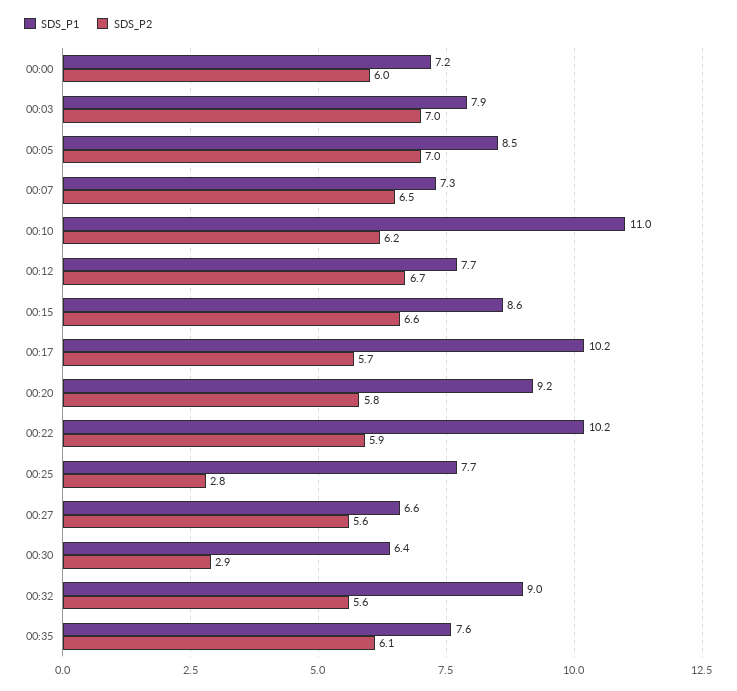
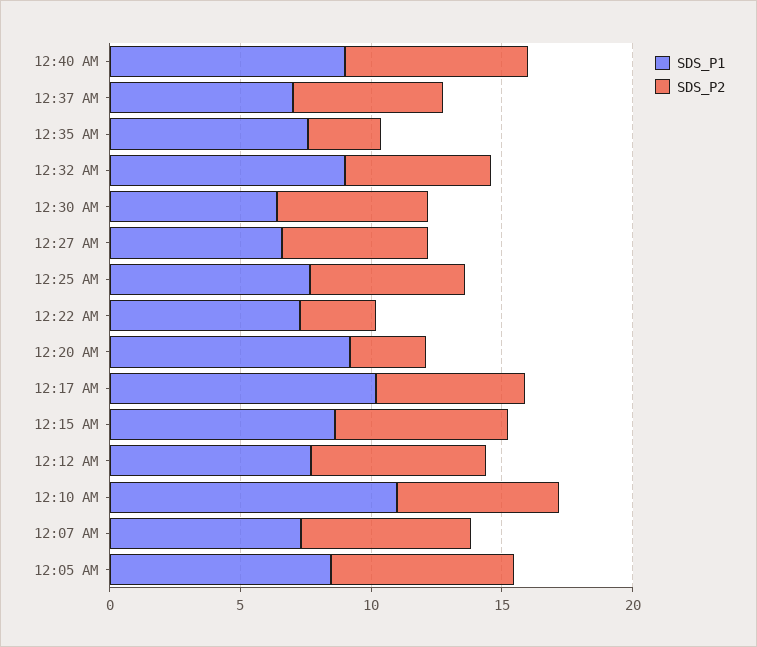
SDS_P1, 00:00: 7.2 -> none
SDS_P2, 00:00: 6 -> none
SDS_P1, 00:03: 7.9 -> none
SDS_P2, 00:03: 7 -> none
SDS_P2, 00:20: 5.8 -> 3
SDS_P1, 00:22: 10.2 -> 7
SDS_P2, 00:22: 5.9 -> 3
SDS_P2, 00:25: 2.8 -> 6
SDS_P2, 00:30: 2.9 -> 6
SDS_P2, 00:35: 6.1 -> 3
SDS_P1, 12:40 AM: none -> 9
SDS_P2, 12:40 AM: none -> 7
SDS_P1, 12:37 AM: none -> 7
SDS_P2, 12:37 AM: none -> 6

